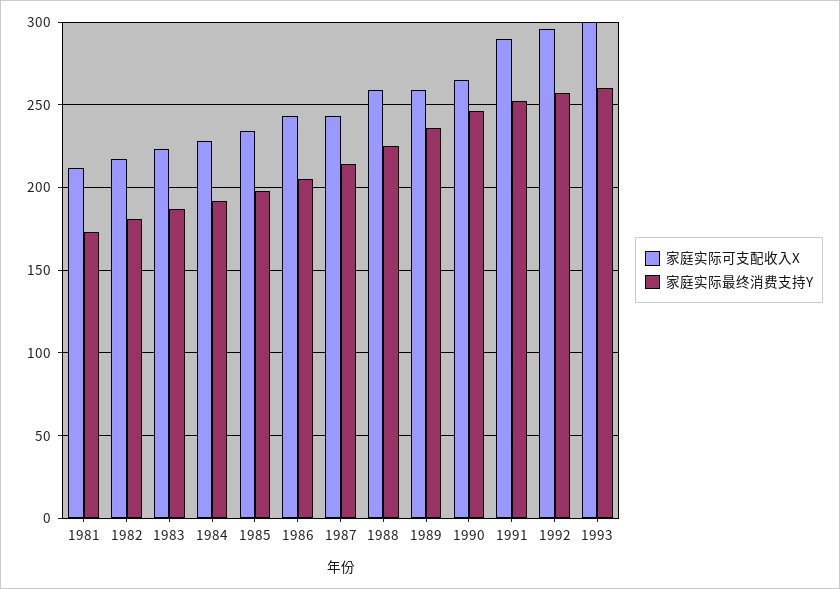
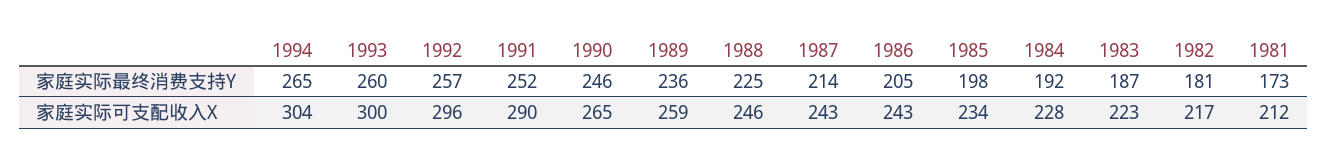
家庭实际可支配收入X, 1988: 260 -> 246
家庭实际最终消费支持Y, 1994: none -> 265
家庭实际可支配收入X, 1994: none -> 304

